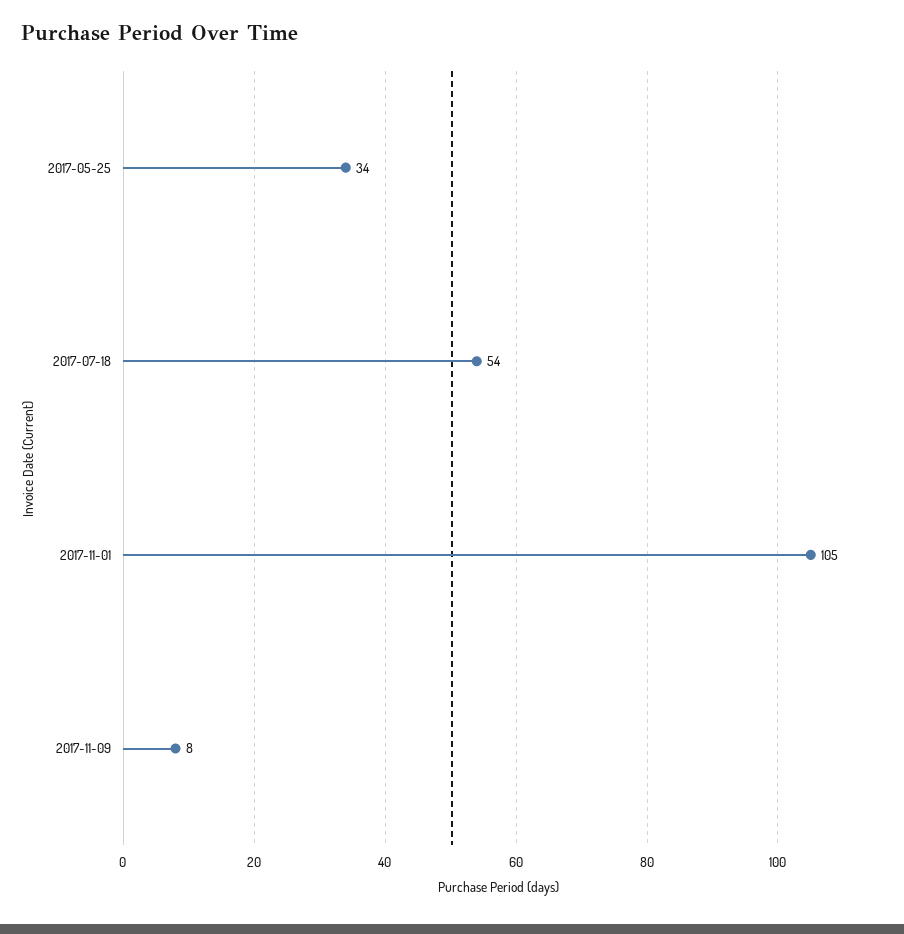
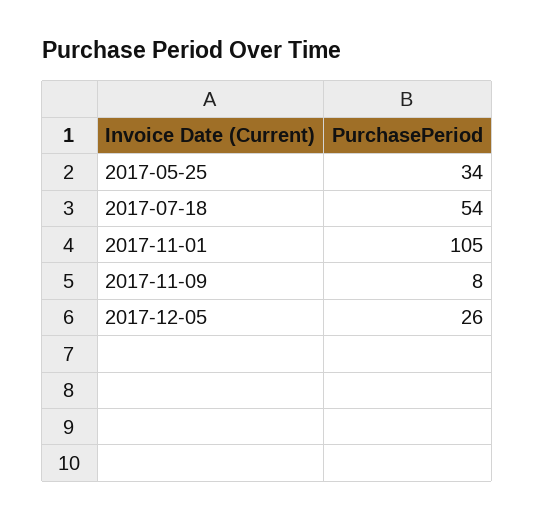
2017-12-05: none -> 26

